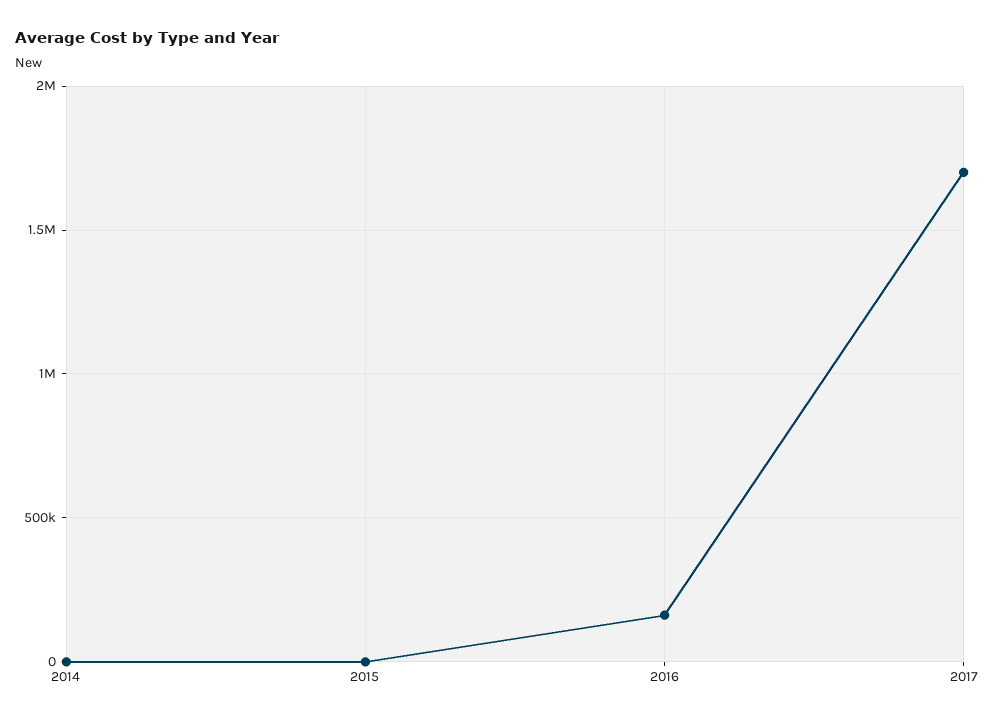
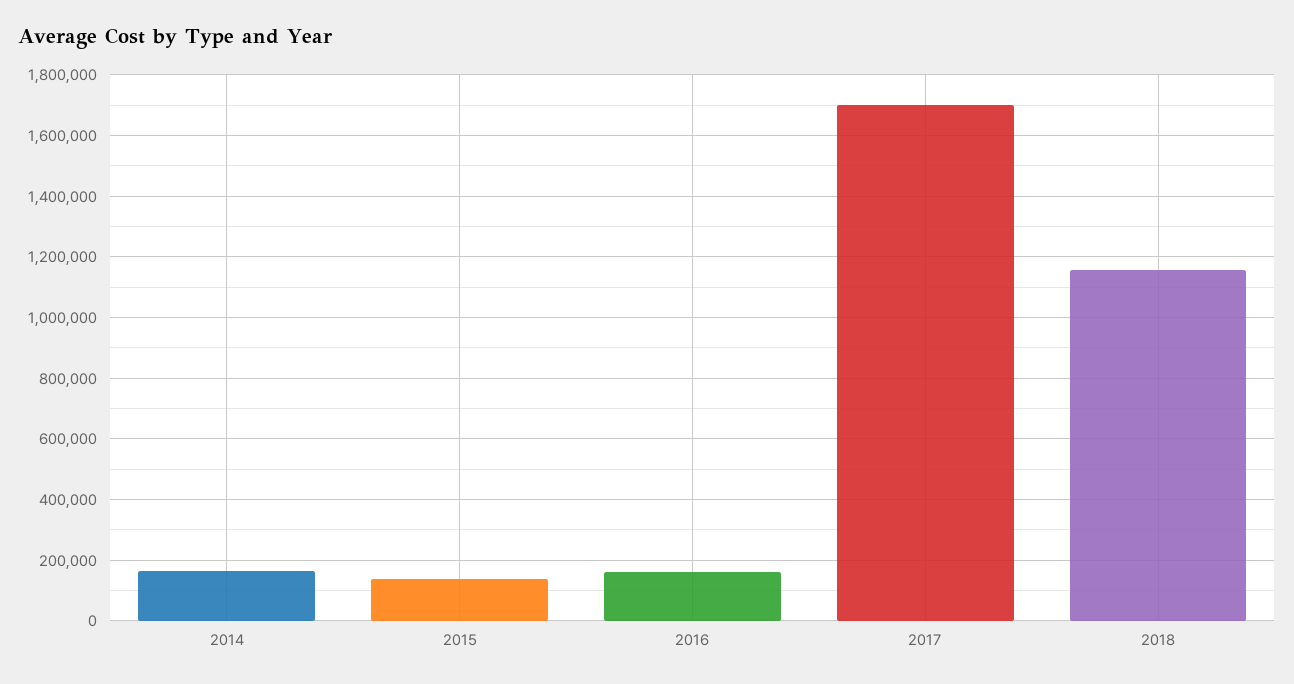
2014: 0 -> 160000
2015: 0 -> 140000
2018: none -> 1160000

